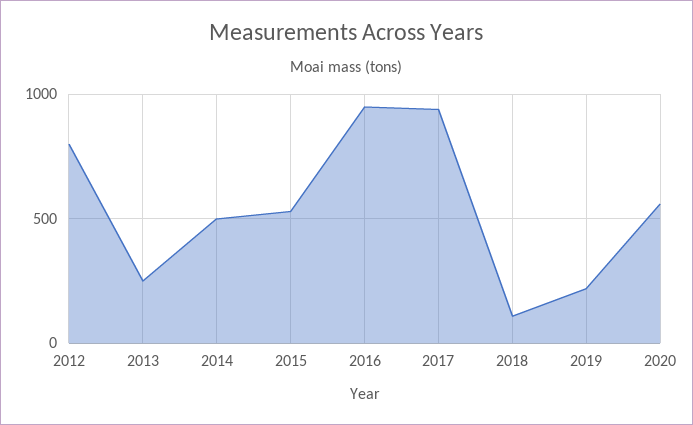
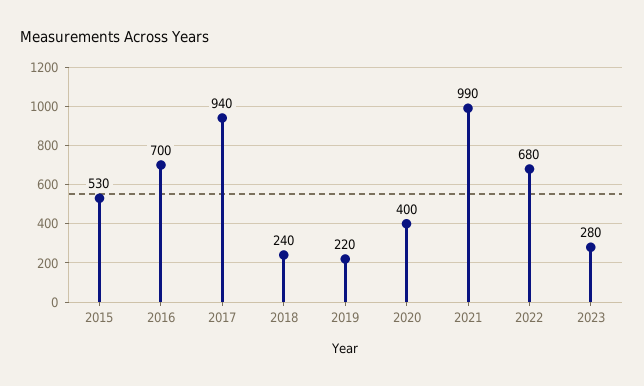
2012: 800 -> none
2013: 250 -> none
2014: 500 -> none
2016: 950 -> 700
2018: 100 -> 240
2020: 550 -> 400
2021: none -> 990
2022: none -> 680
2023: none -> 280

